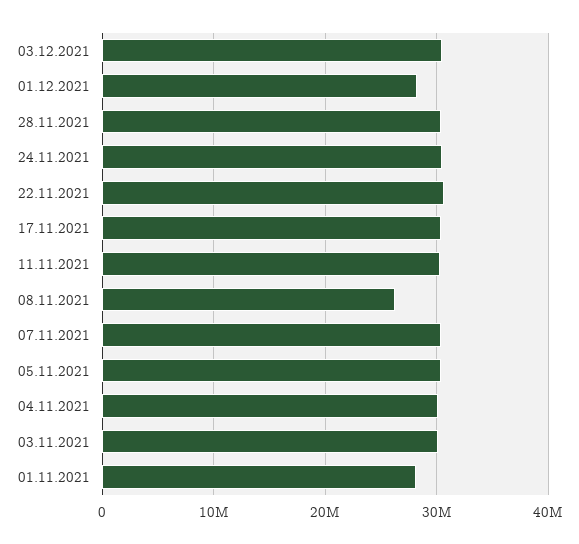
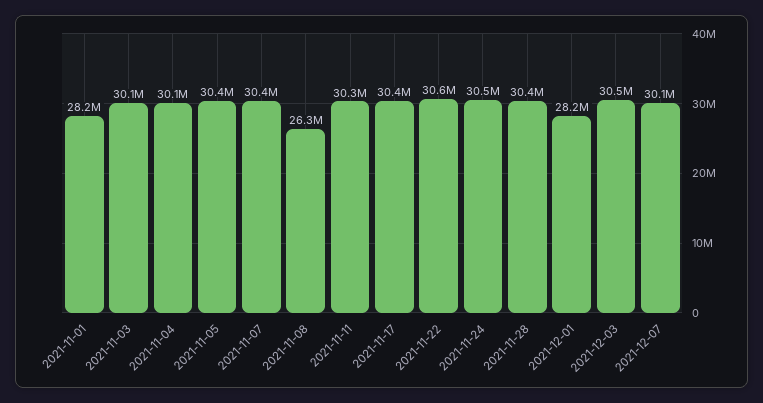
2021-12-07: none -> 30100000

